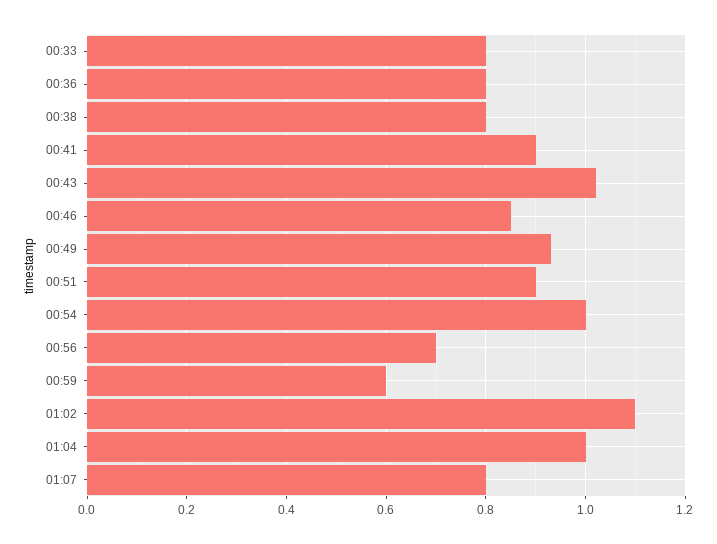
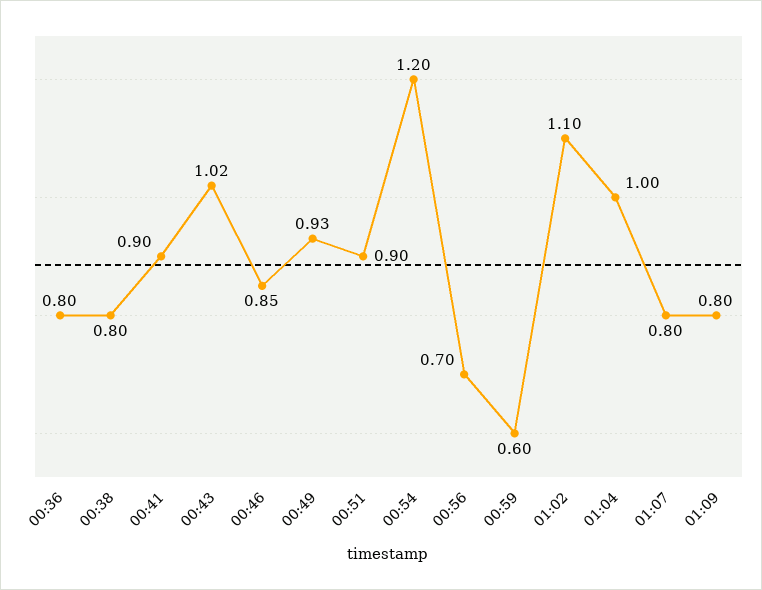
00:33: 0.8 -> none
00:54: 1 -> 1.2
01:09: none -> 0.8

